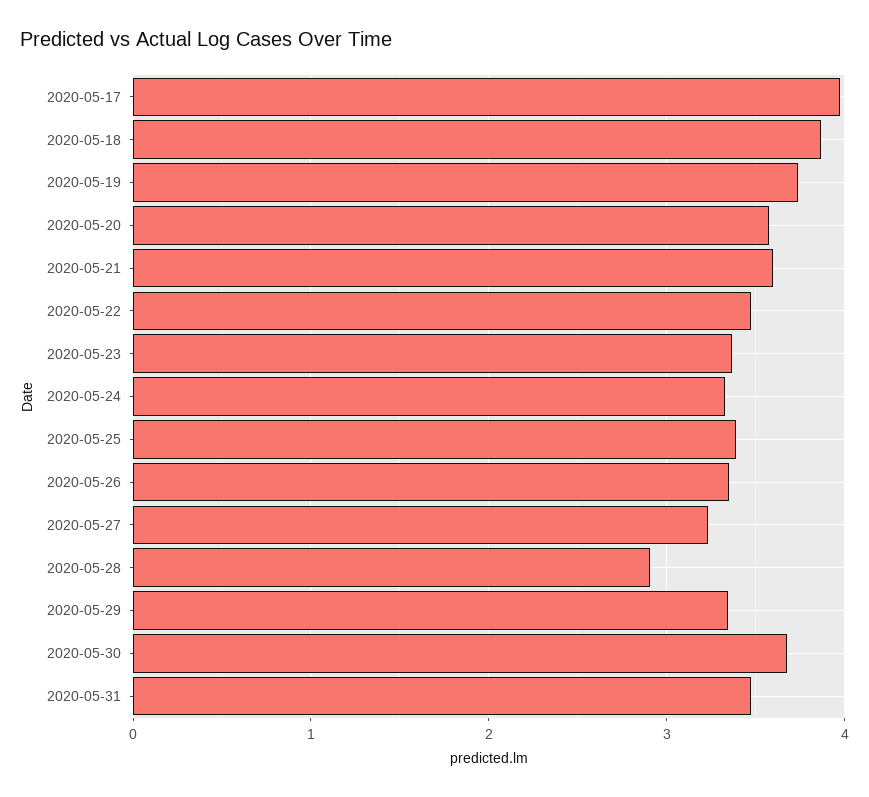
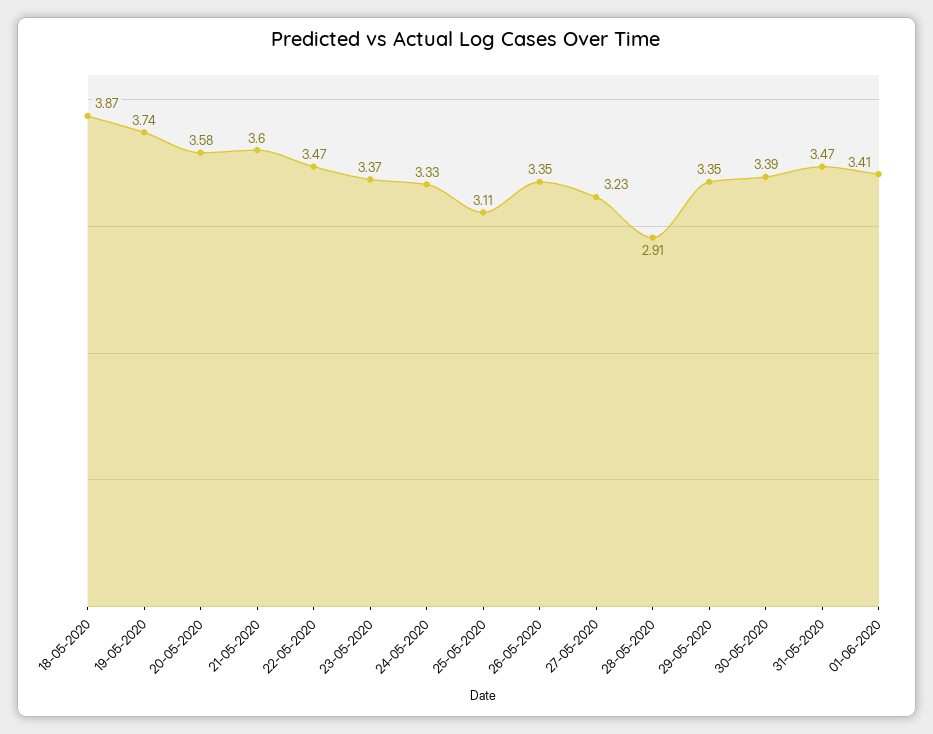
2020-05-17: 4 -> none
2020-05-25: 3.4 -> 3.11
2020-05-30: 3.7 -> 3.39
01-06-2020: none -> 3.41

